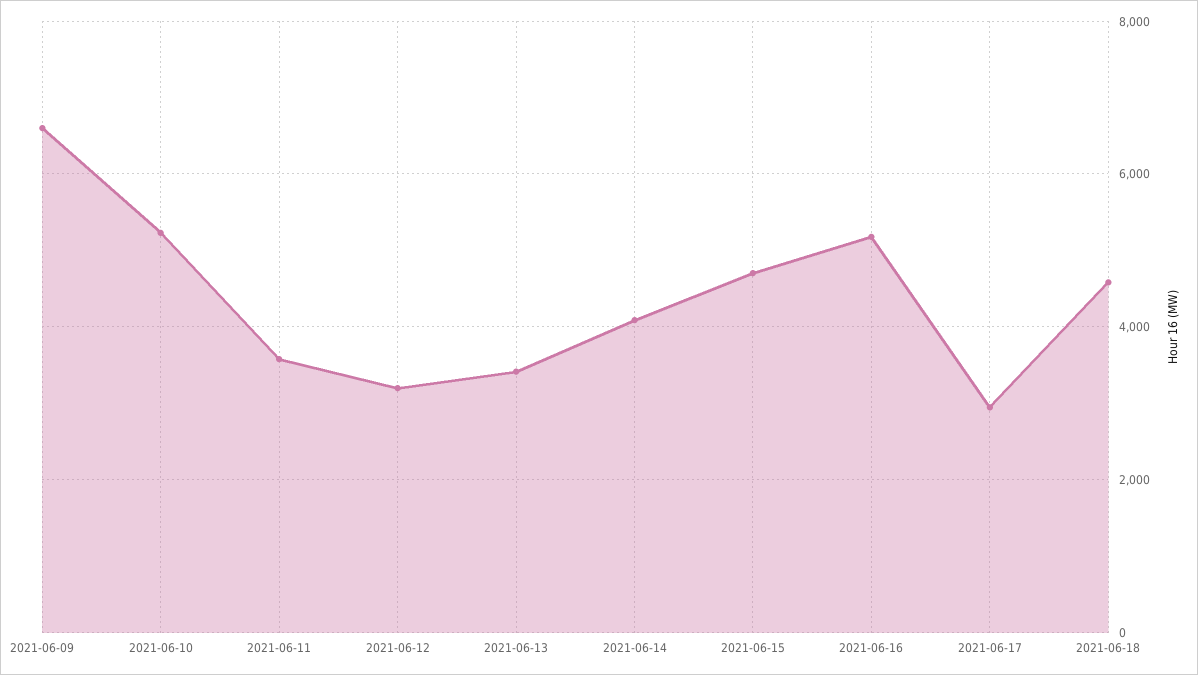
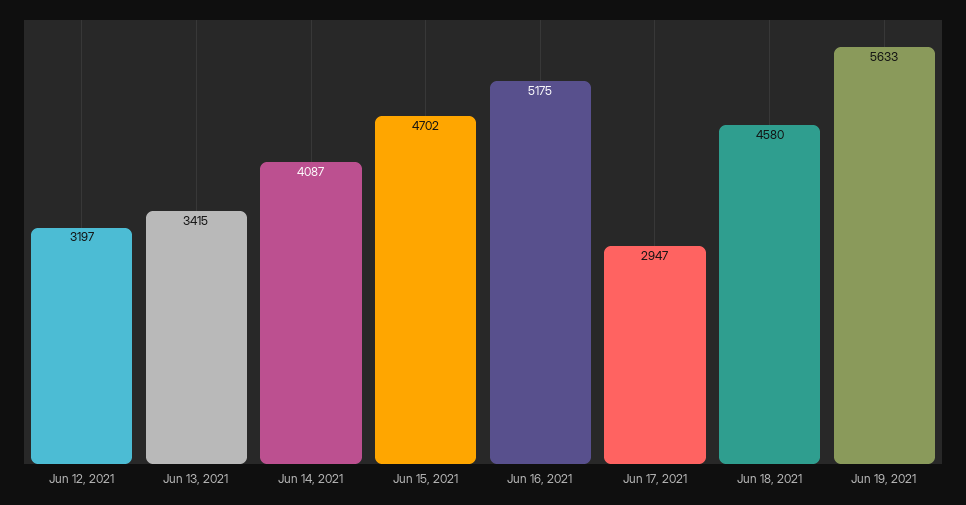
2021-06-09: 6600 -> none
2021-06-10: 5200 -> none
2021-06-11: 3600 -> none
Jun 19, 2021: none -> 5633

